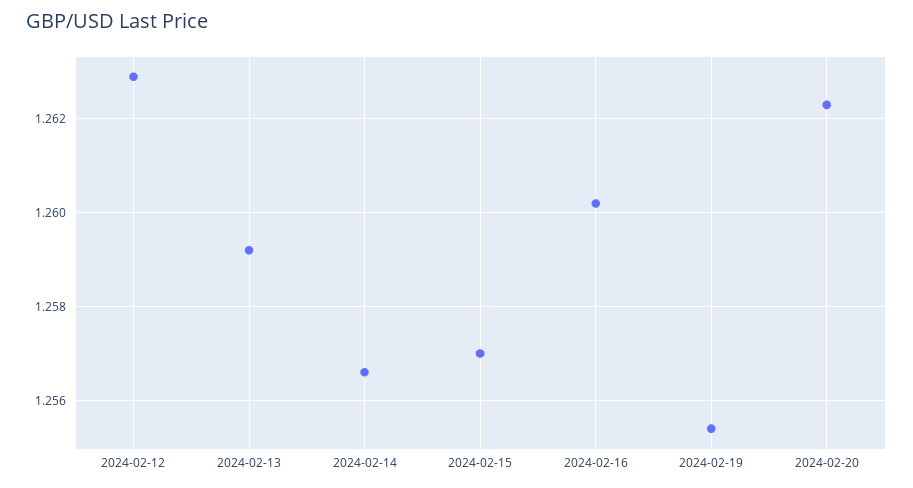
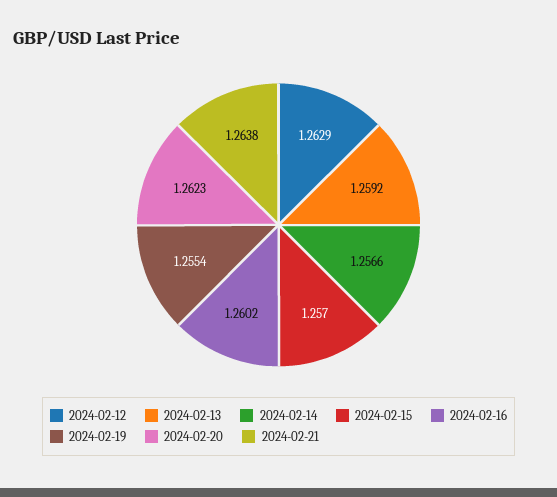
2024-02-21: none -> 1.2638

